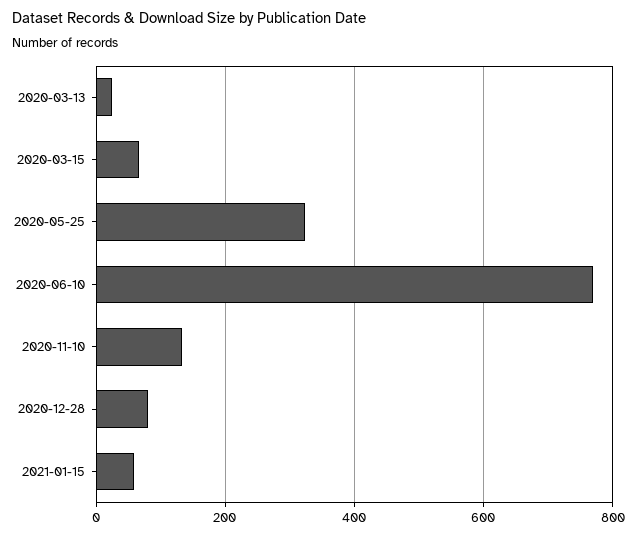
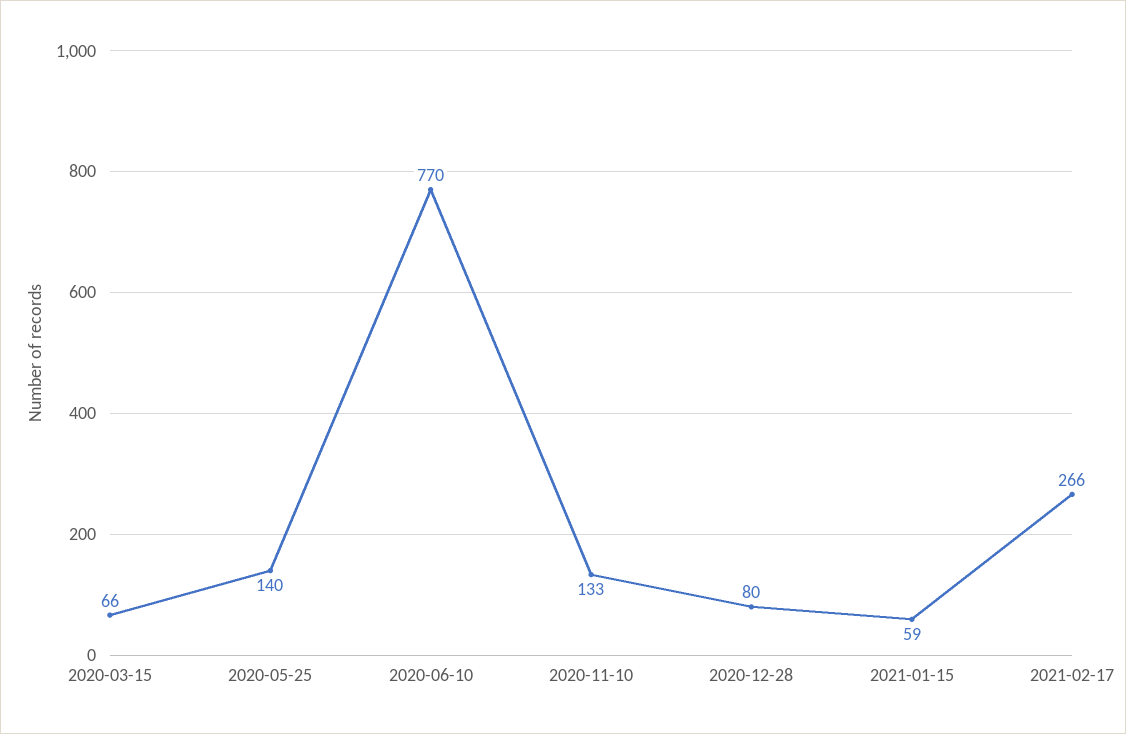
2020-03-13: 20 -> none
2020-05-25: 320 -> 140
2021-02-17: none -> 266

